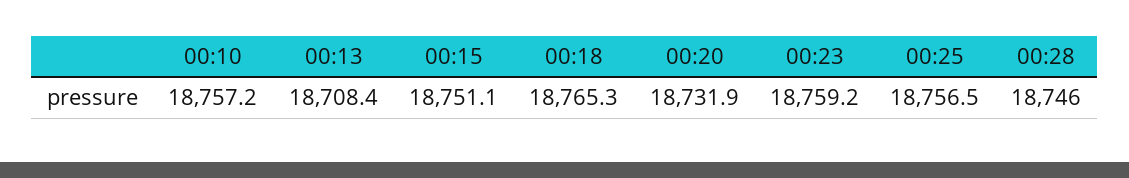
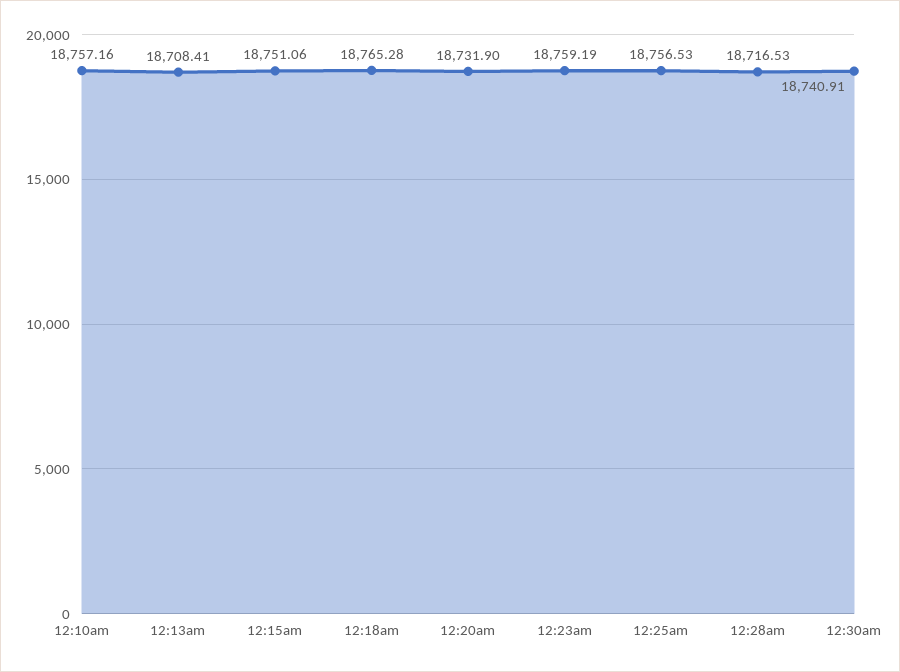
00:28: 18746 -> 18716.53
12:30am: none -> 18740.91

